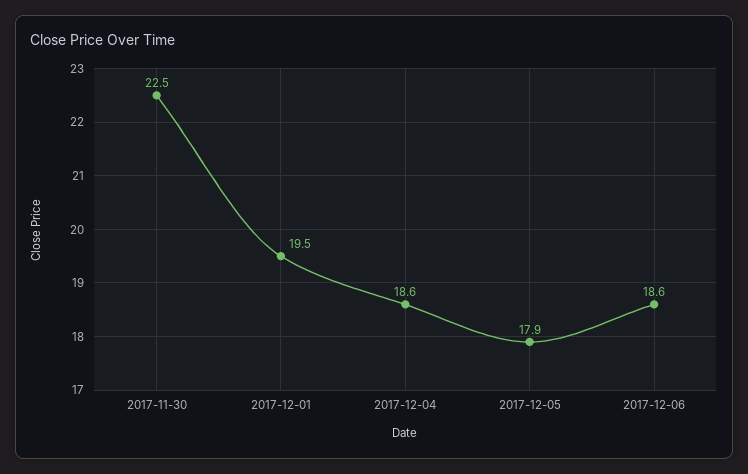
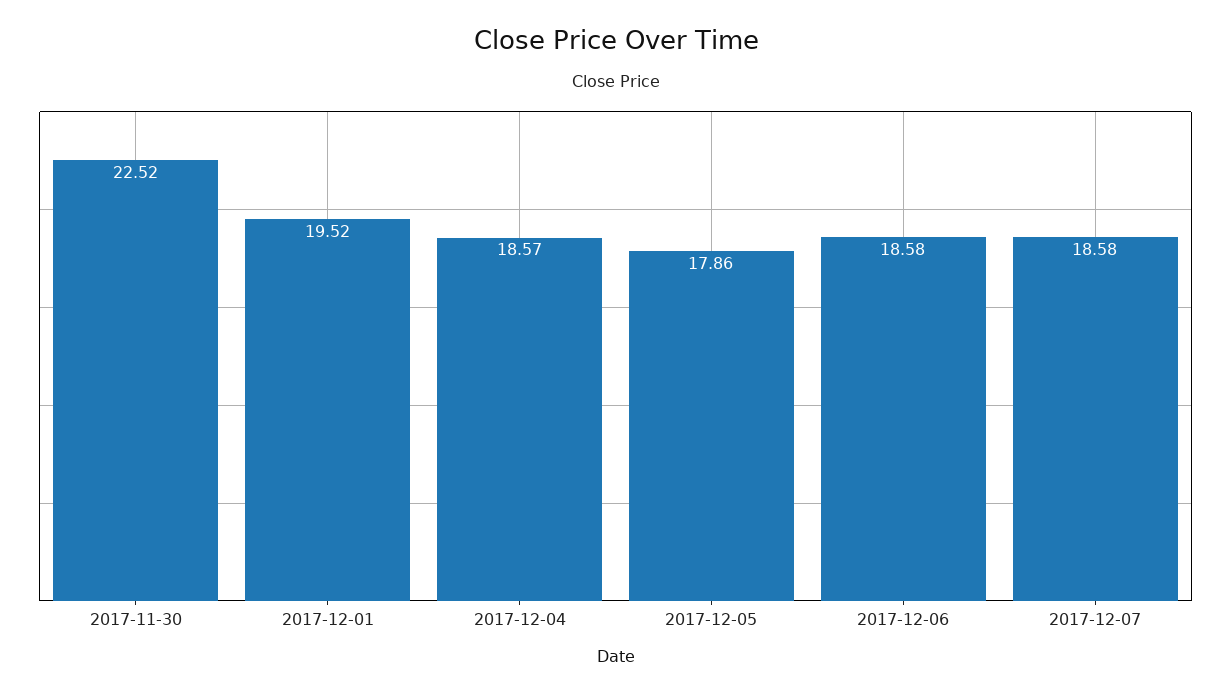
2017-12-07: none -> 18.58

